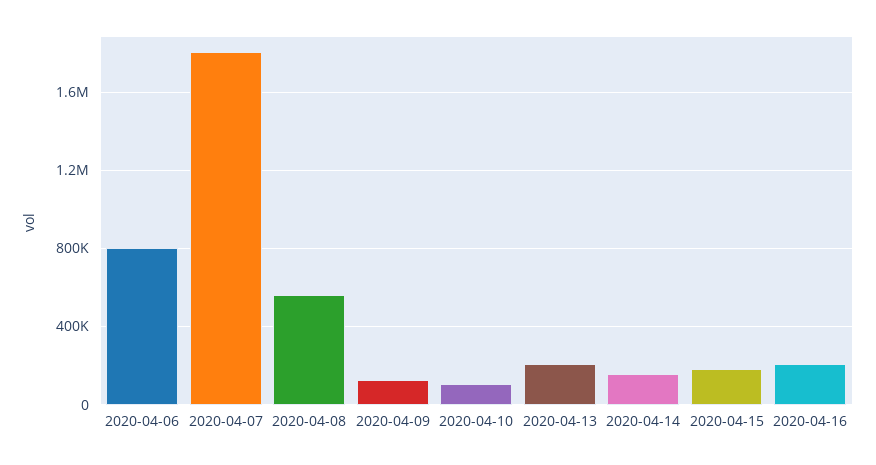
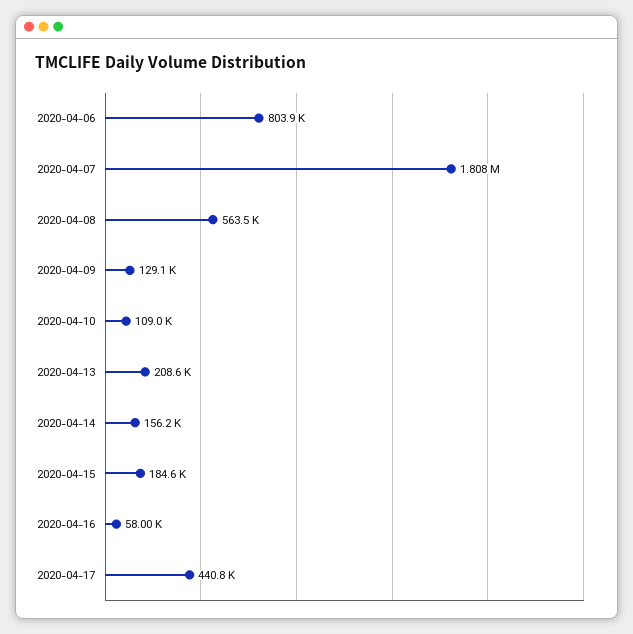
2020-04-16: 200000 -> 58000
2020-04-17: none -> 440800

